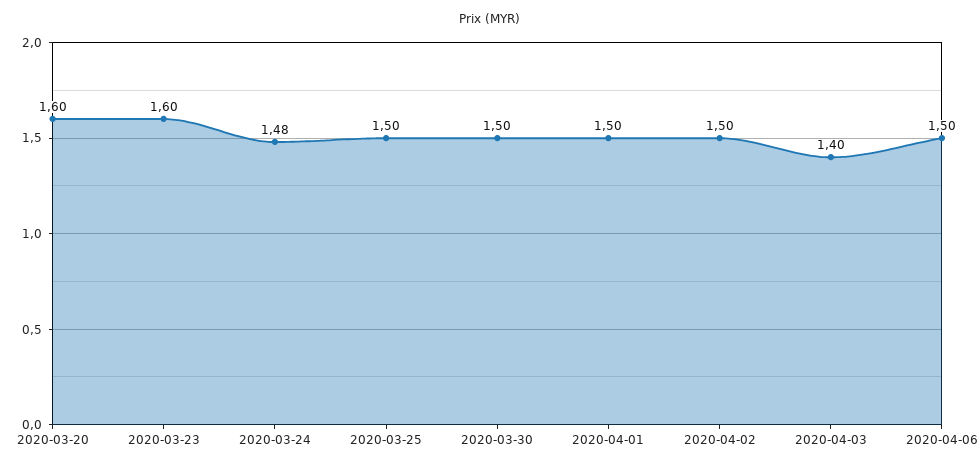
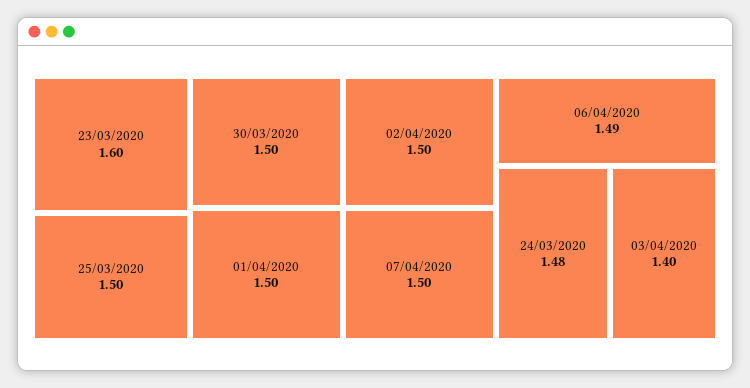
2020-03-20: 1.6 -> none
2020-04-06: 1.5 -> 1.49
07/04/2020: none -> 1.5

